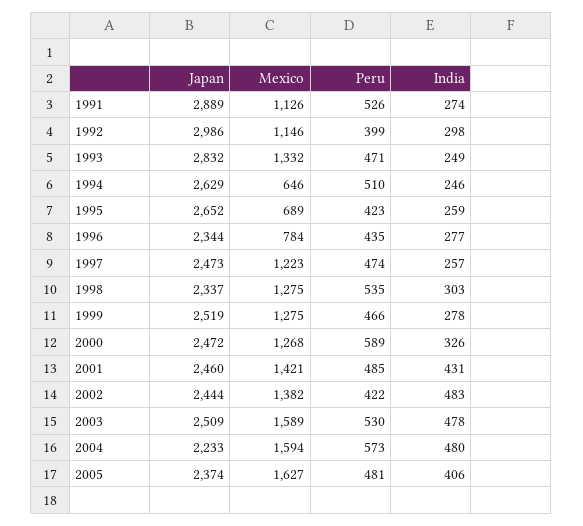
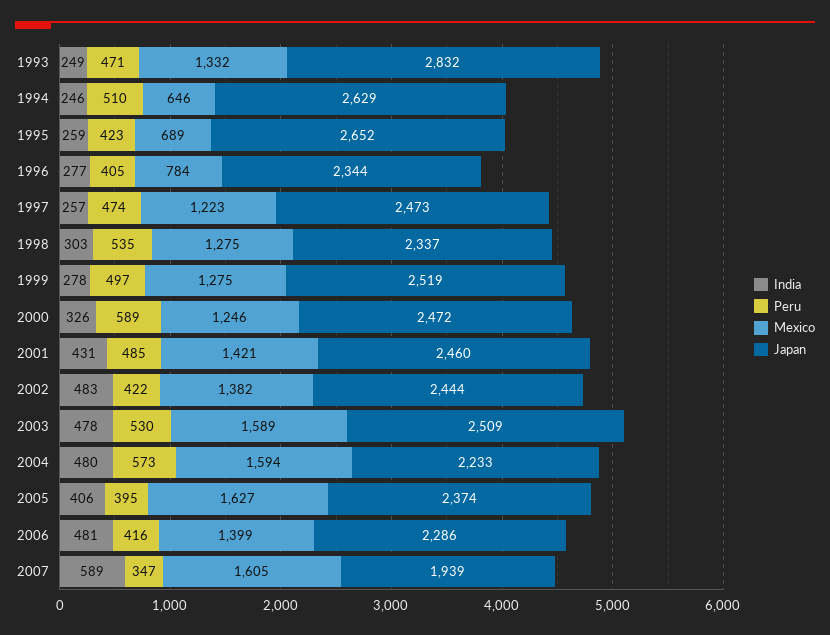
Japan, 1991: 2889 -> none
Mexico, 1991: 1126 -> none
Peru, 1991: 526 -> none
India, 1991: 274 -> none
Japan, 1992: 2986 -> none
Mexico, 1992: 1146 -> none
Peru, 1992: 399 -> none
India, 1992: 298 -> none
Peru, 1996: 435 -> 405
Peru, 1999: 466 -> 497
Mexico, 2000: 1268 -> 1246
Peru, 2005: 481 -> 395
India, 2006: none -> 481
Peru, 2006: none -> 416
Mexico, 2006: none -> 1399
Japan, 2006: none -> 2286
India, 2007: none -> 589
Peru, 2007: none -> 347
Mexico, 2007: none -> 1605
Japan, 2007: none -> 1939

